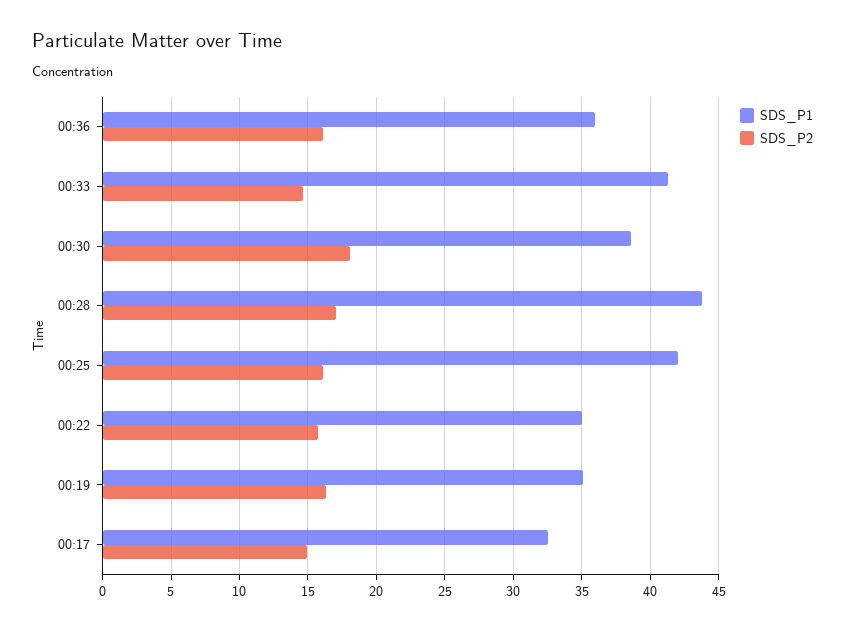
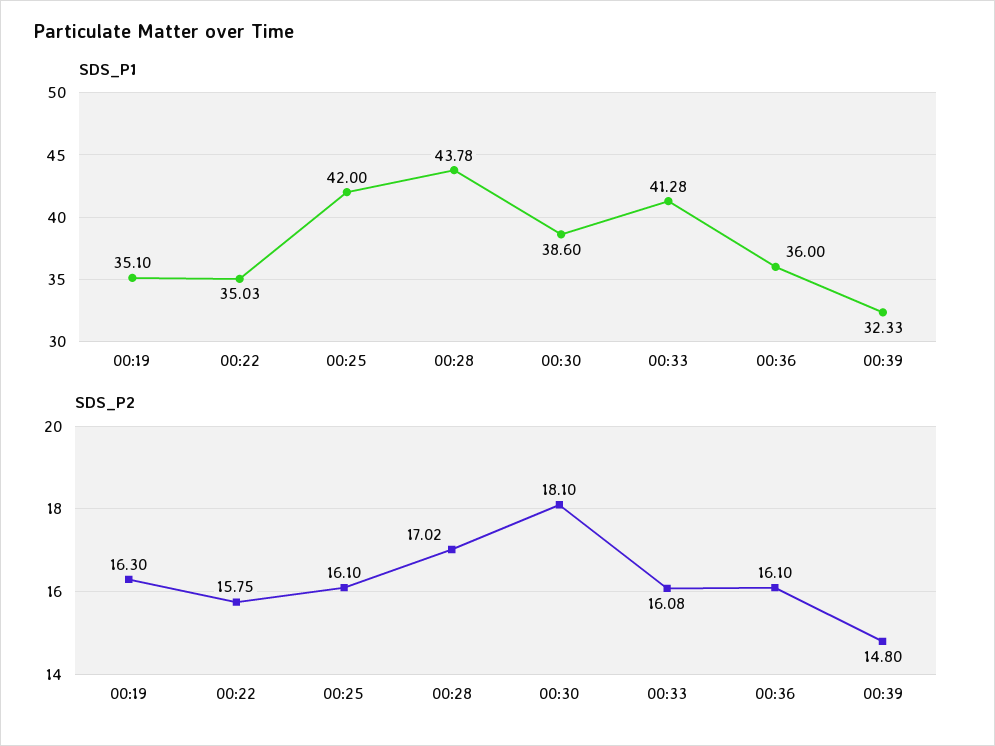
SDS_P2, 00:33: 14.5 -> 16.08
SDS_P1, 00:17: 32.5 -> none
SDS_P2, 00:17: 15 -> none
SDS_P1, 00:39: none -> 32.33
SDS_P2, 00:39: none -> 14.8

